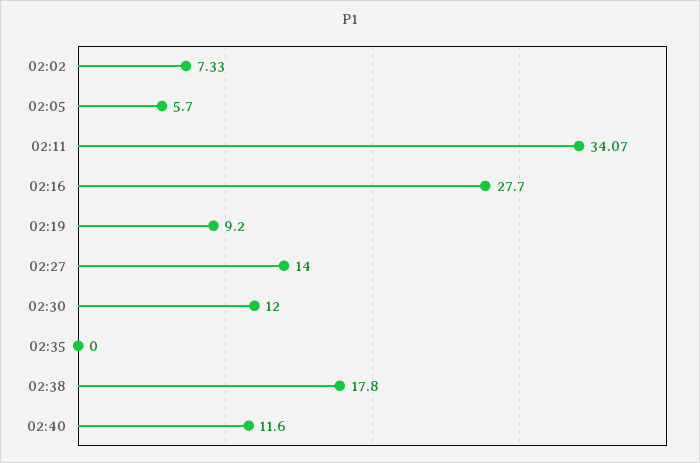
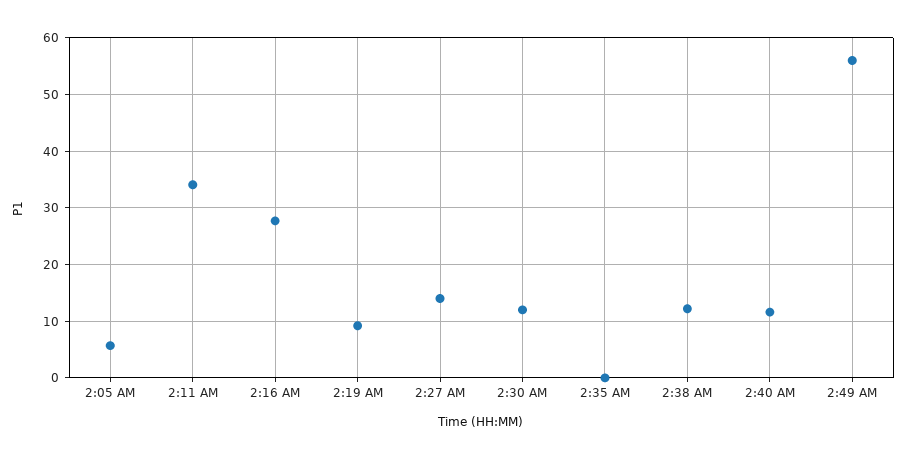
02:02: 7.33 -> none
02:38: 17.8 -> 12
2:49 AM: none -> 56

